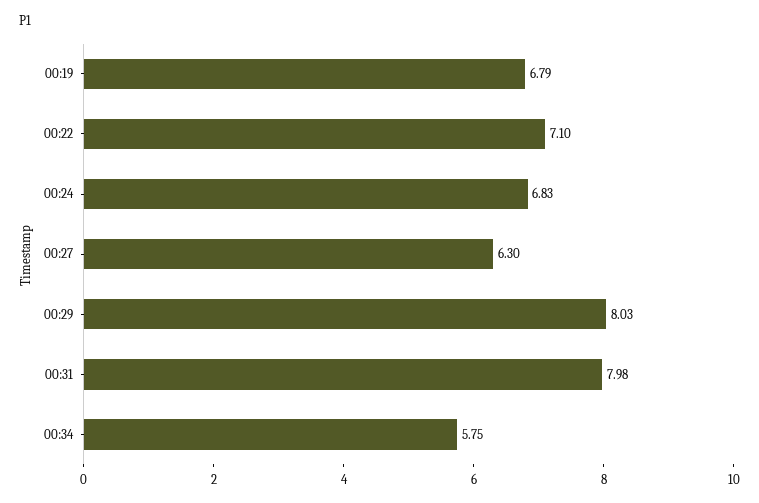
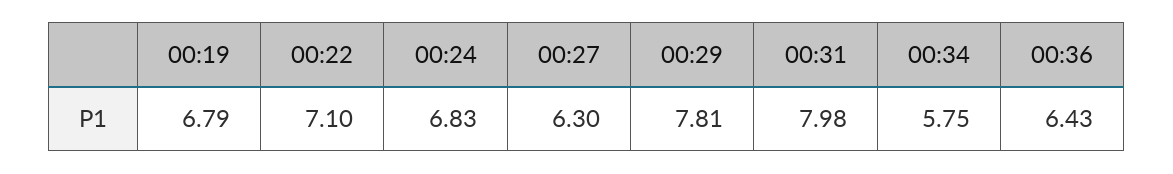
00:29: 8.03 -> 7.81
00:36: none -> 6.43

